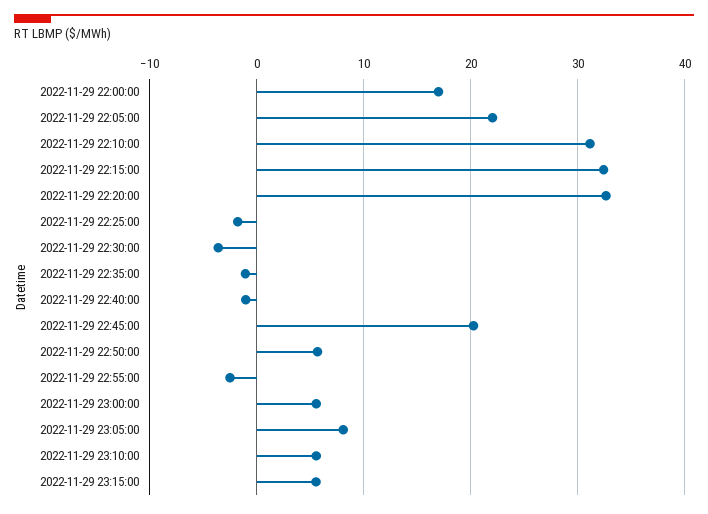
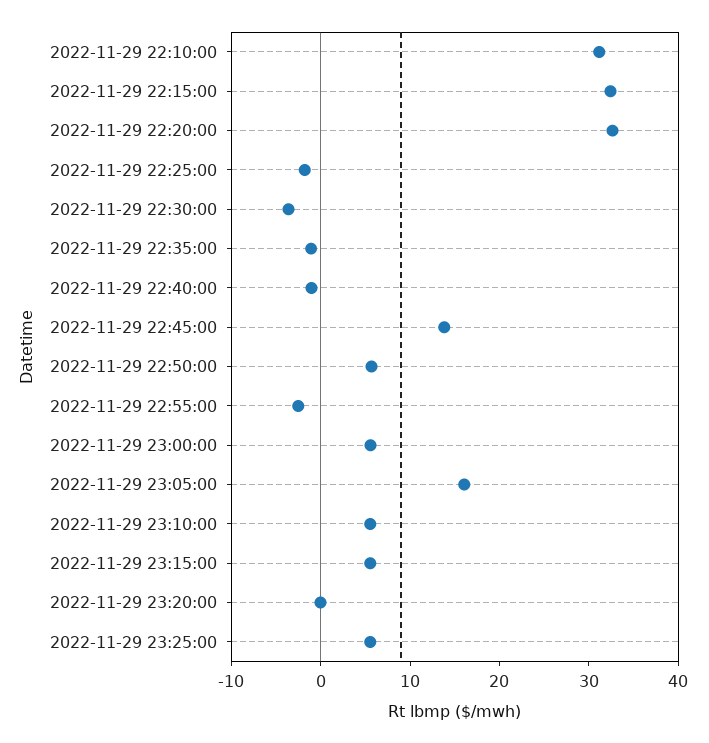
2022-11-29 22:00:00: 17 -> none
2022-11-29 22:05:00: 22 -> none
2022-11-29 22:45:00: 20 -> 14
2022-11-29 23:05:00: 8 -> 16
2022-11-29 23:20:00: none -> 0
2022-11-29 23:25:00: none -> 6

